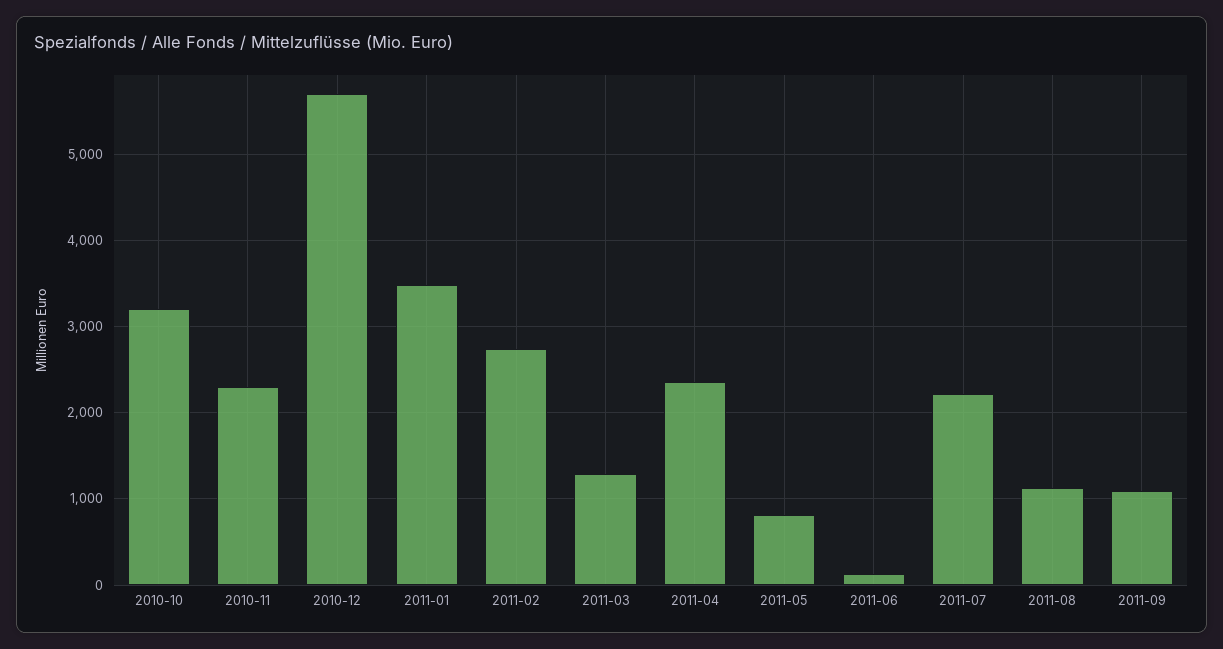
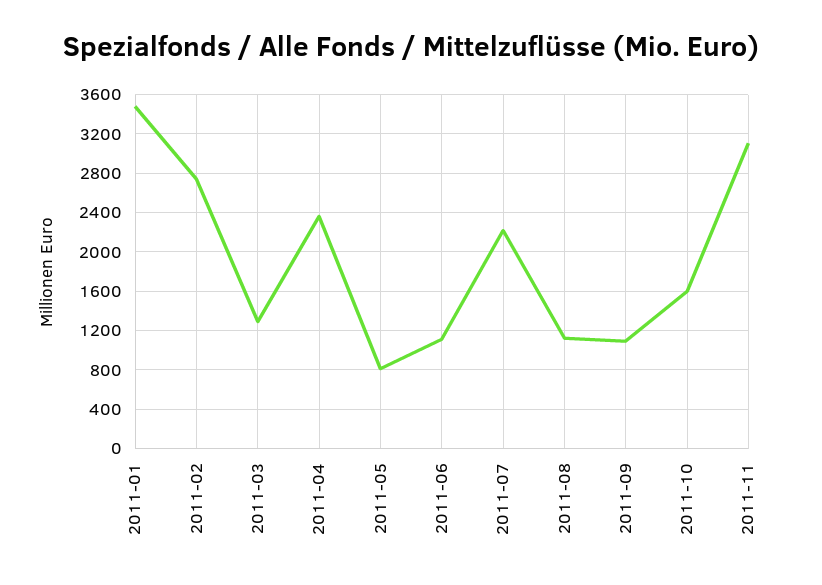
2010-10: 3200 -> none
2010-11: 2300 -> none
2010-12: 5700 -> none
2011-06: 100 -> 1100
2011-10: none -> 1600
2011-11: none -> 3100

